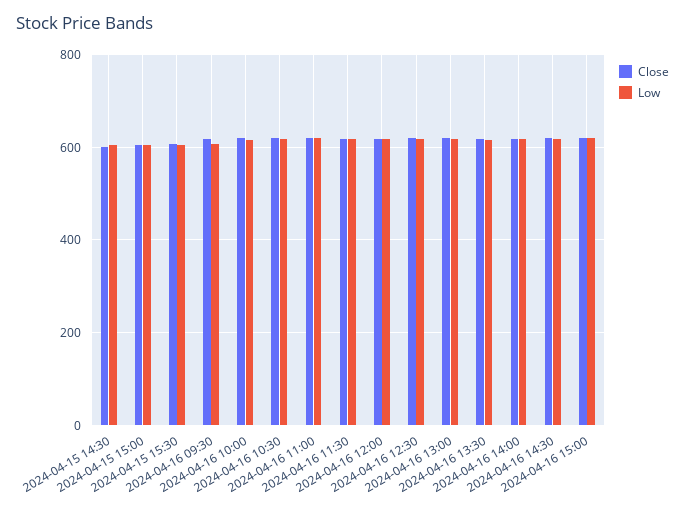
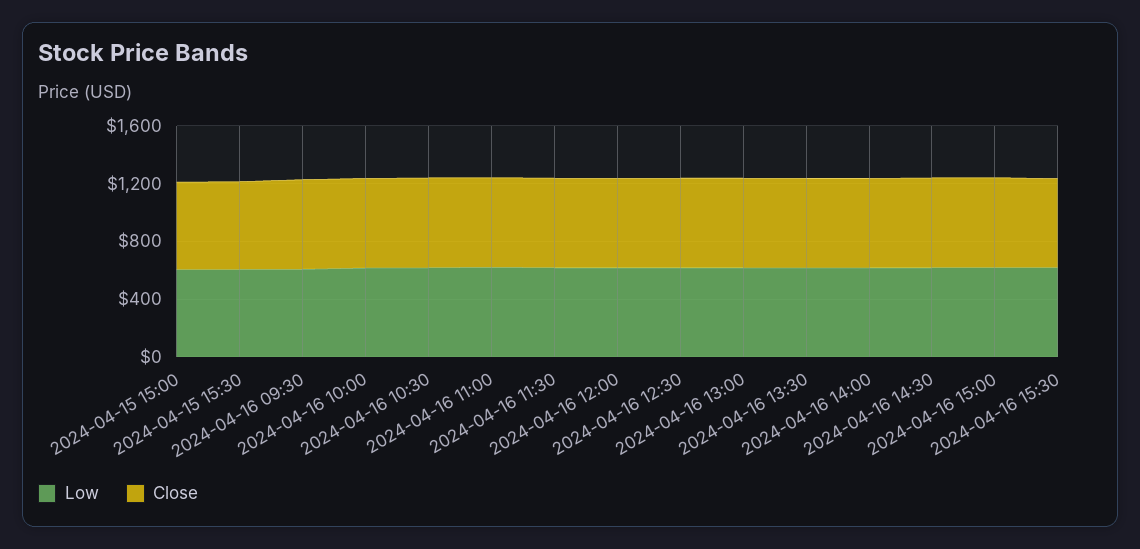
Close, 2024-04-15 14:30: 600 -> none
Low, 2024-04-15 14:30: 600 -> none
Low, 2024-04-16 15:30: none -> 600
Close, 2024-04-16 15:30: none -> 600

